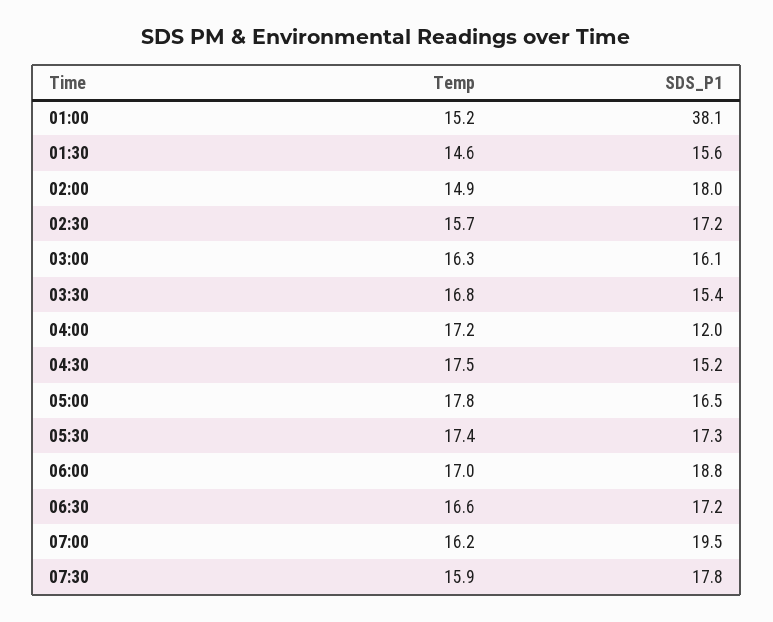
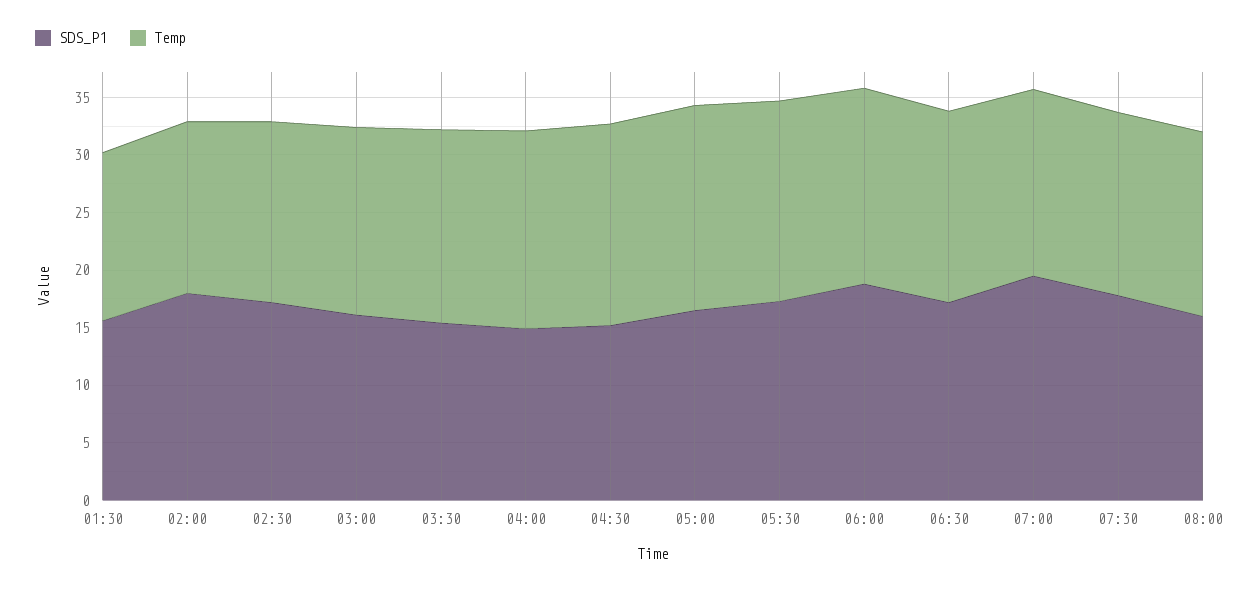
Temp, 01:00: 15.2 -> none
SDS_P1, 01:00: 38.1 -> none
SDS_P1, 04:00: 12 -> 15
SDS_P1, 08:00: none -> 16
Temp, 08:00: none -> 16

